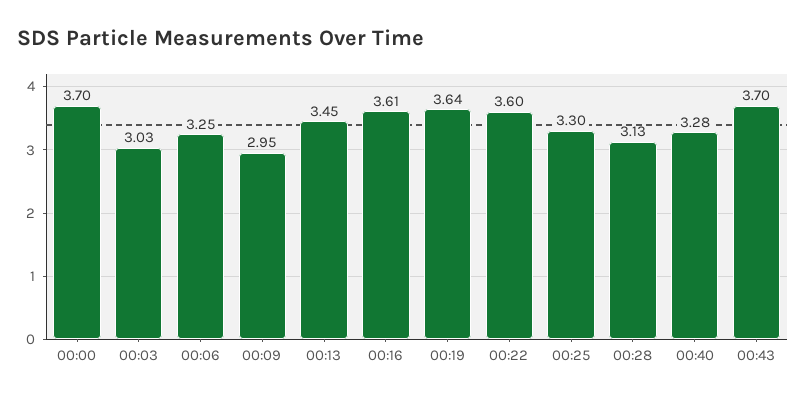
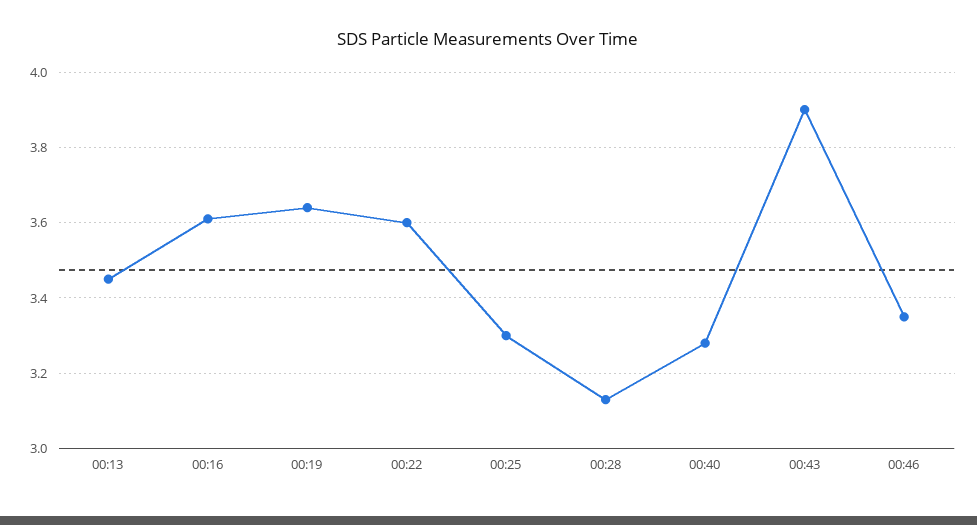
00:00: 3.7 -> none
00:03: 3.03 -> none
00:06: 3.25 -> none
00:09: 2.95 -> none
00:43: 3.7 -> 3.9
00:46: none -> 3.35

